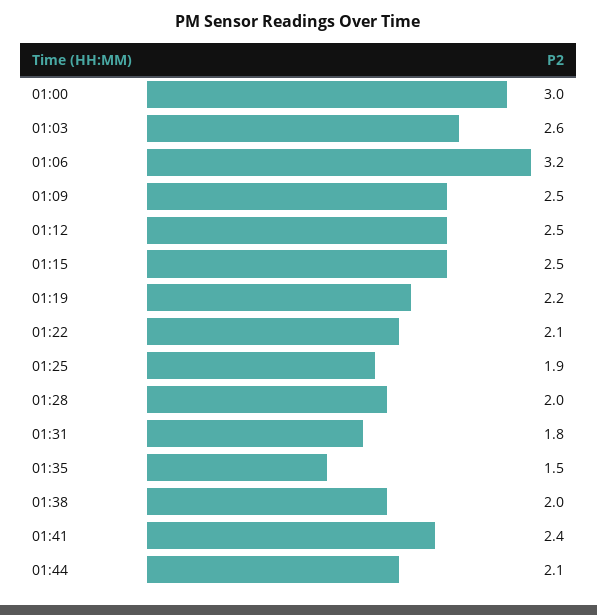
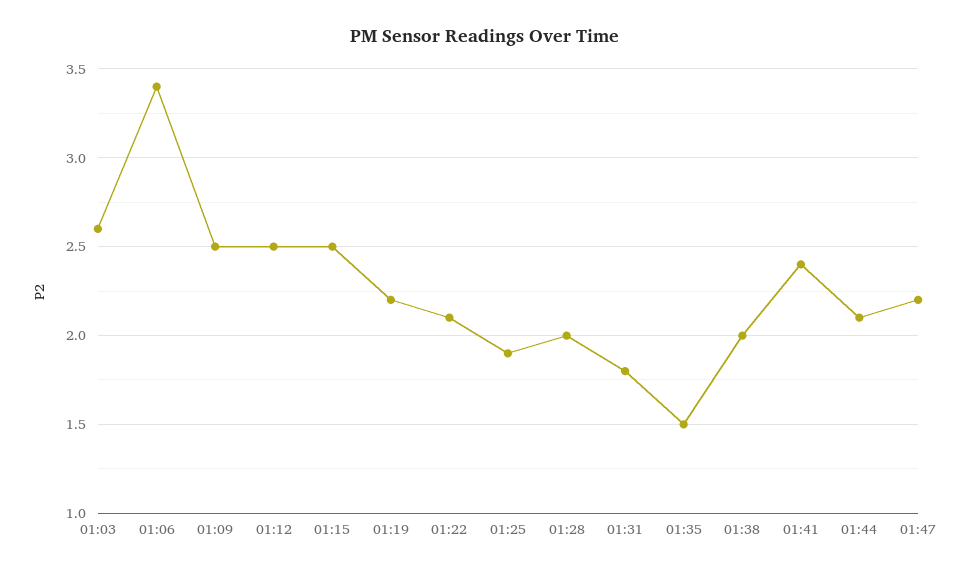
01:00: 3 -> none
01:06: 3.2 -> 3.4
01:47: none -> 2.2

